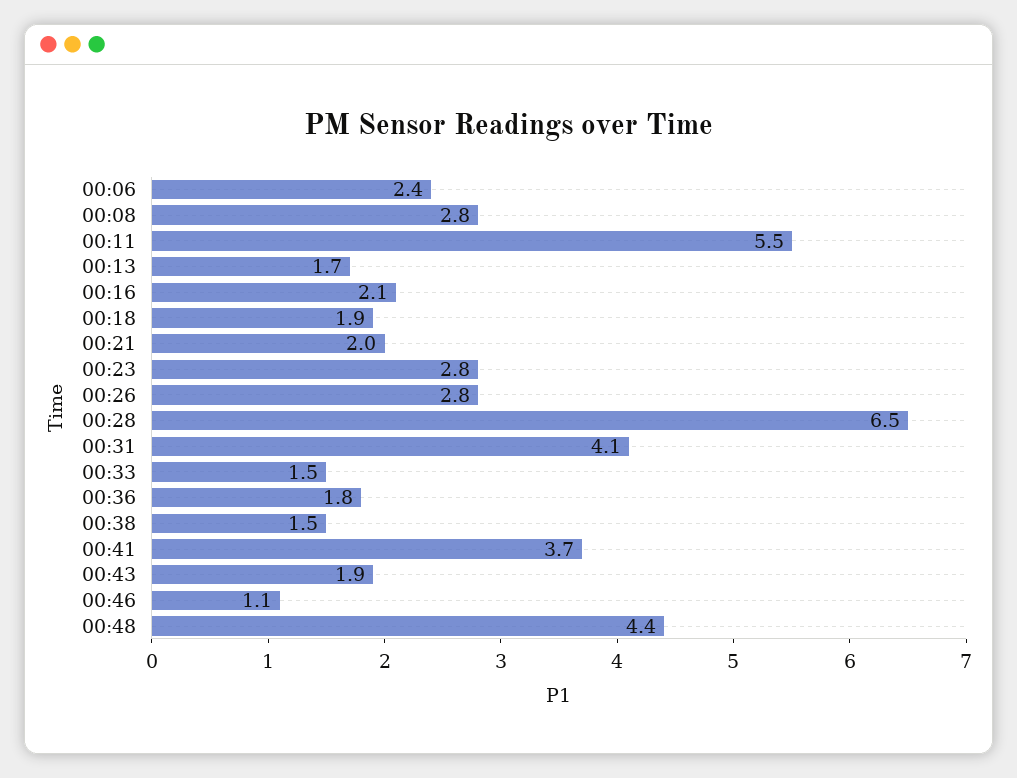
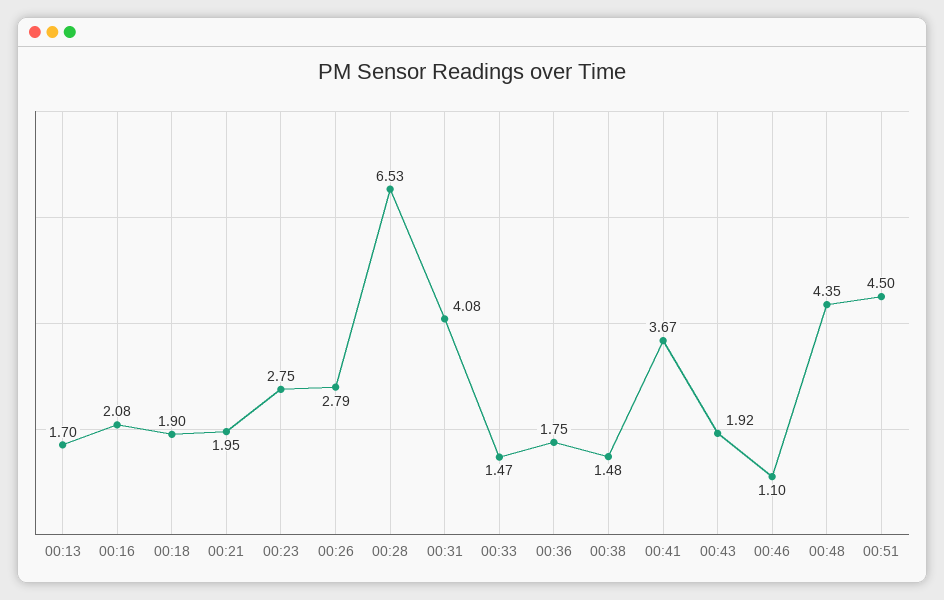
00:06: 2.4 -> none
00:08: 2.8 -> none
00:11: 5.5 -> none
00:51: none -> 4.5

